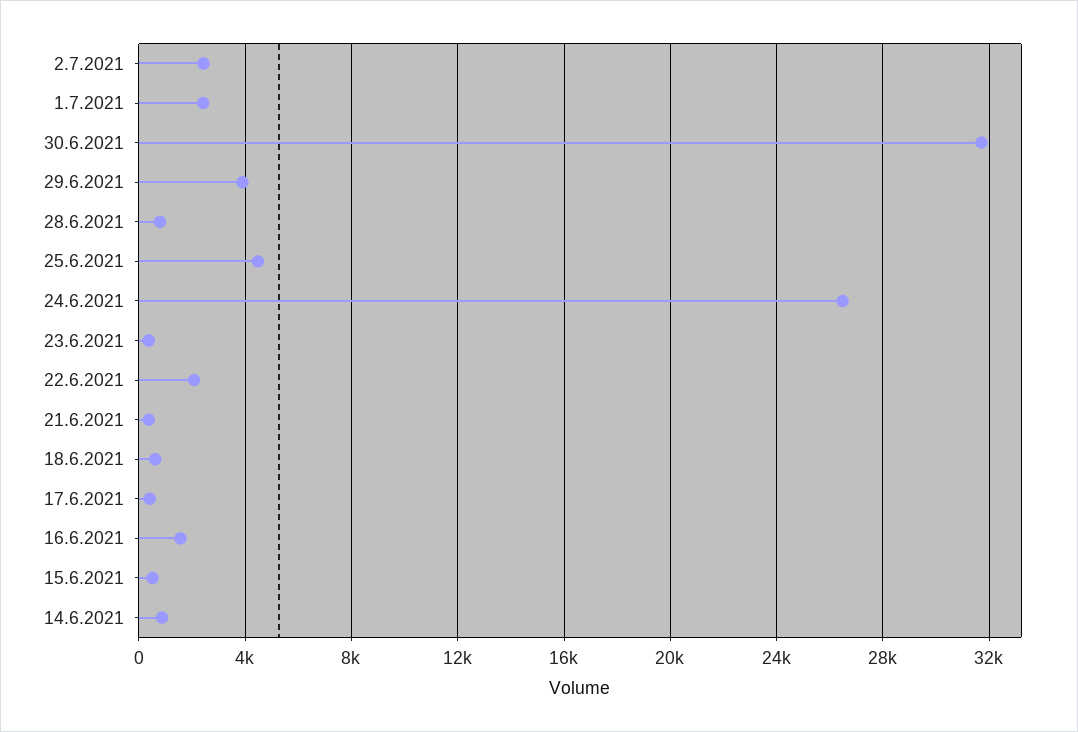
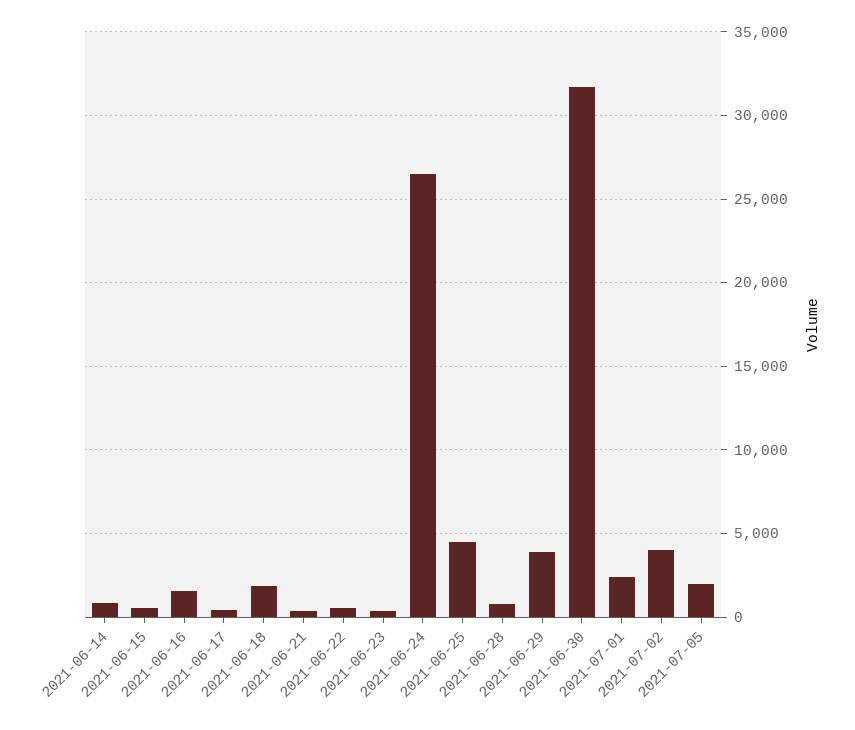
2.7.2021: 2500 -> 4000
22.6.2021: 2000 -> 500
18.6.2021: 500 -> 2000
2021-07-05: none -> 2000

